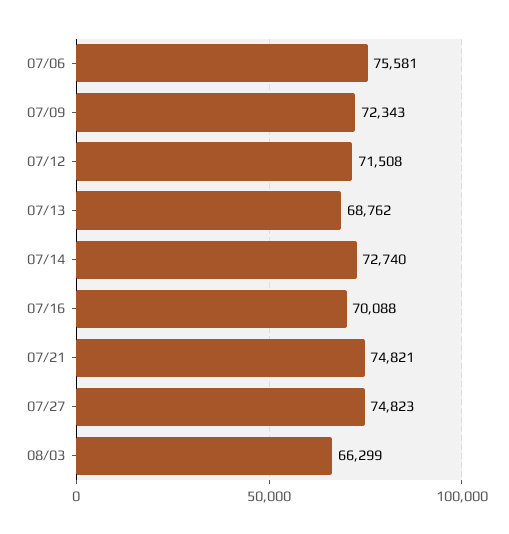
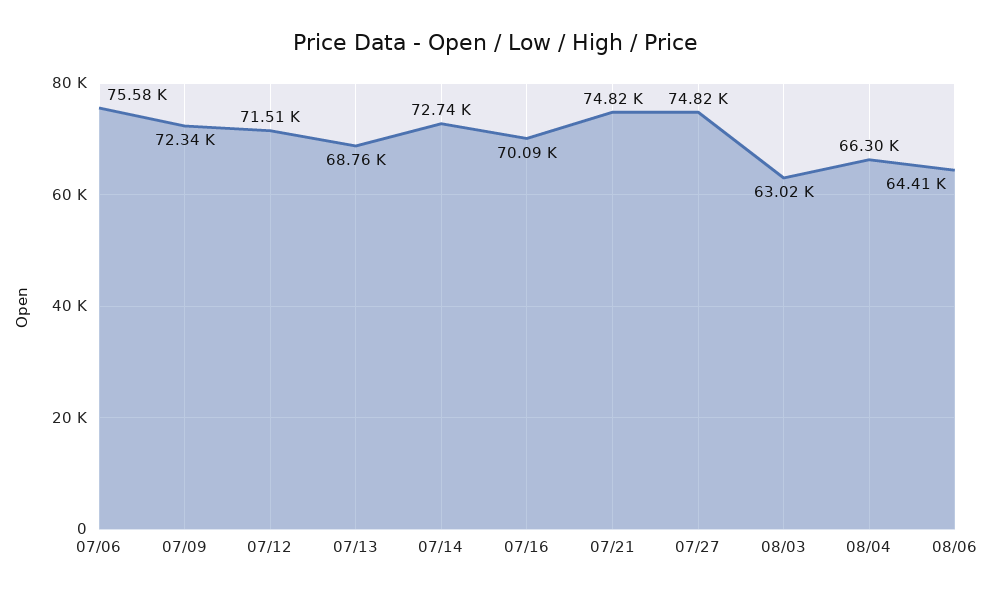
08/03: 66299 -> 63020
08/04: none -> 66300
08/06: none -> 64410

